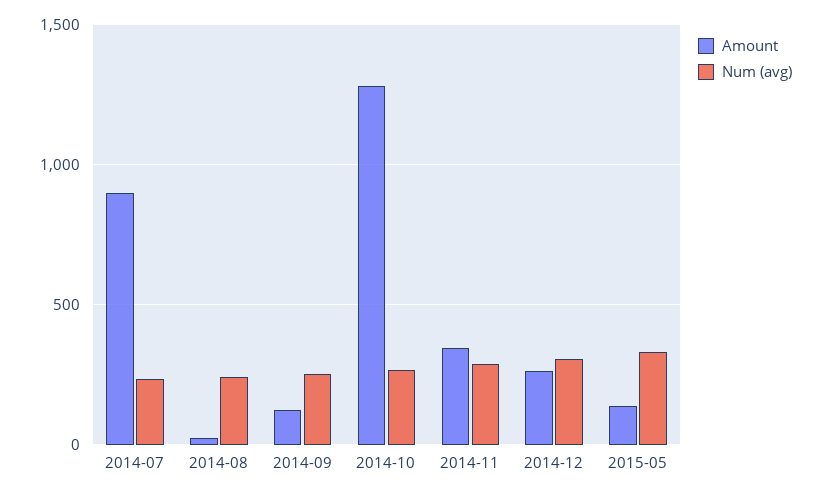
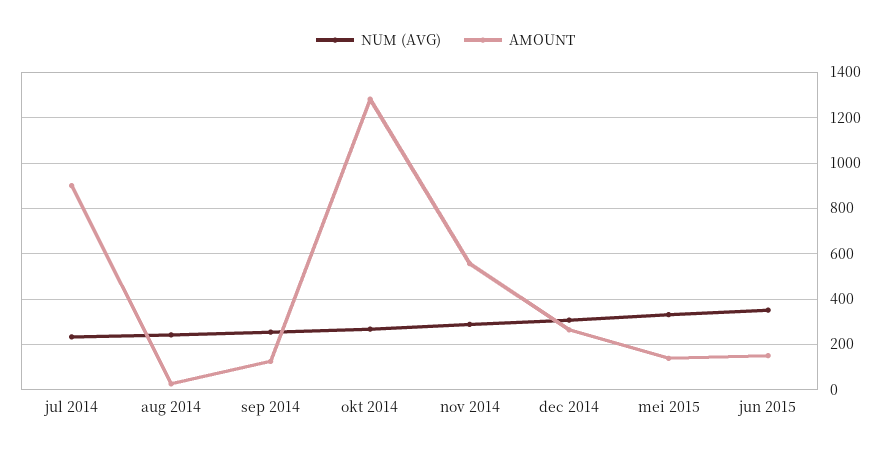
Amount, 2014-11: 350 -> 550
Num (avg), jun 2015: none -> 350
Amount, jun 2015: none -> 150

